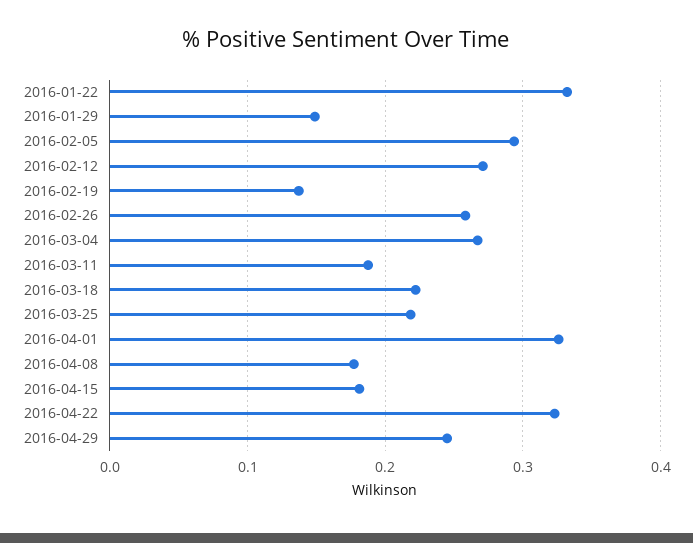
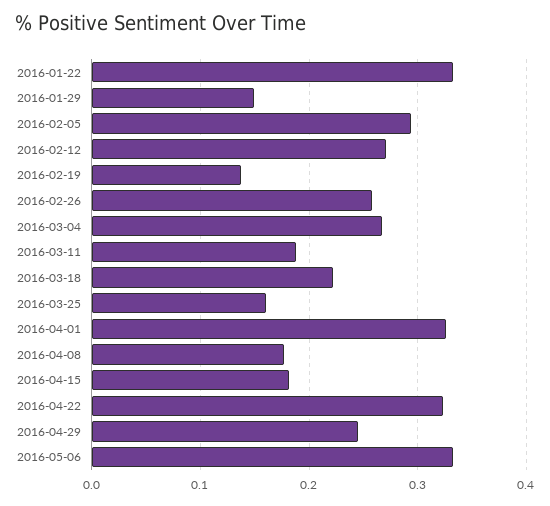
2016-03-25: 0.22 -> 0.16
2016-05-06: none -> 0.33

